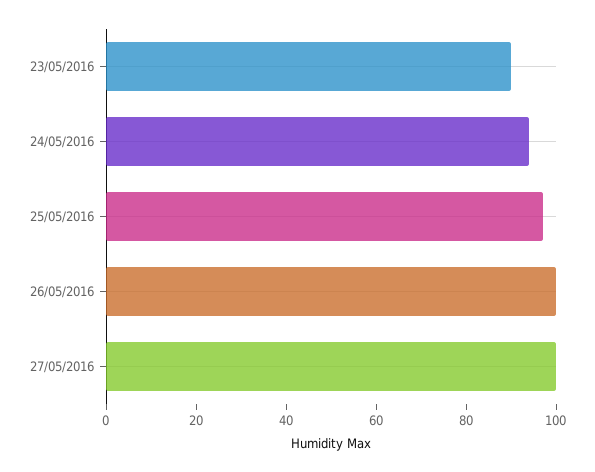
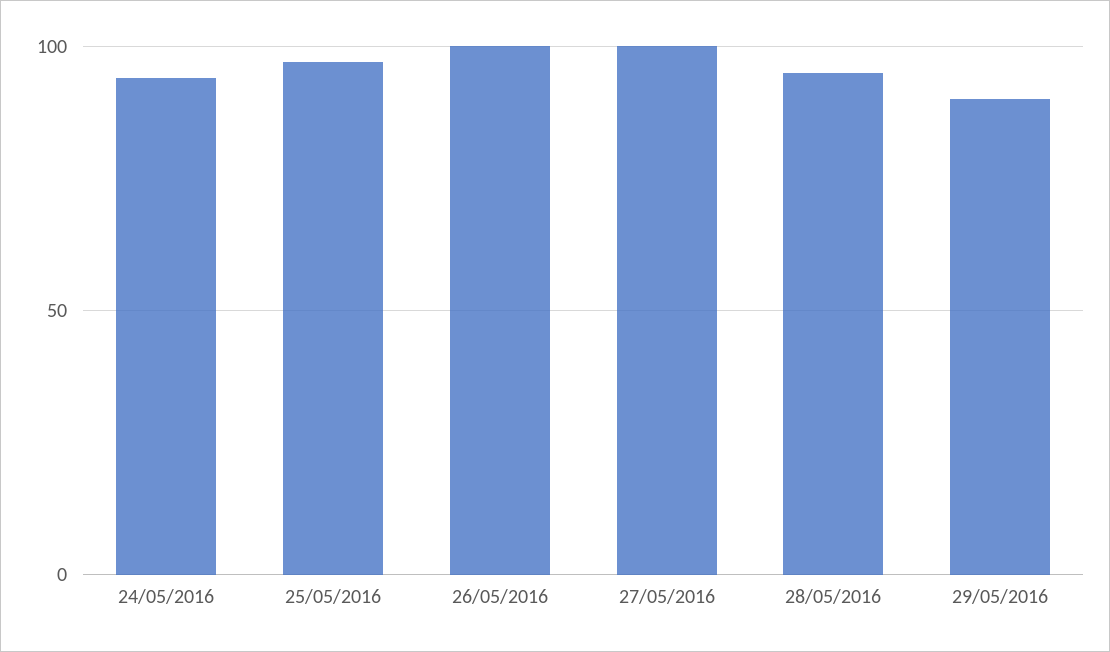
23/05/2016: 90 -> none
28/05/2016: none -> 95
29/05/2016: none -> 90

